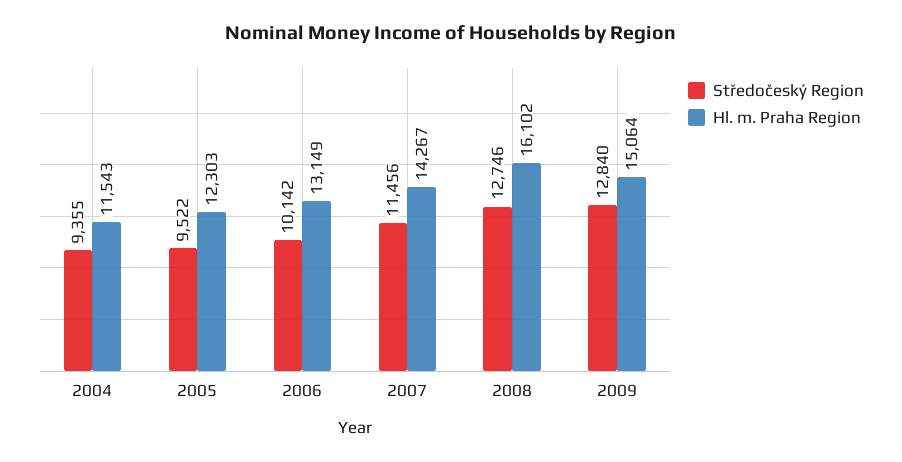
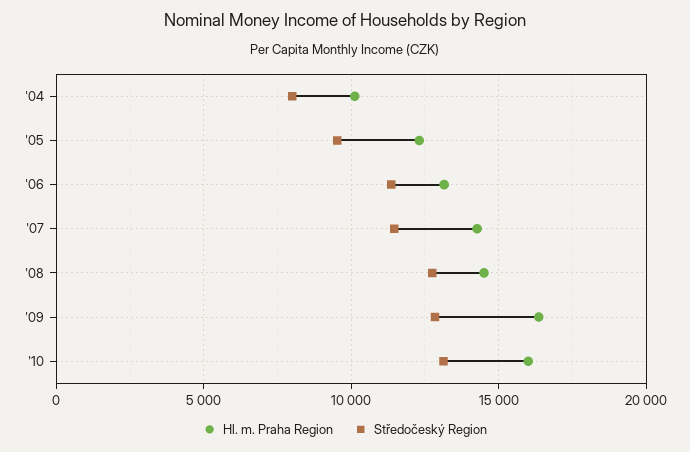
Středočeský Region, 2004: 9355 -> 8000
Hl. m. Praha Region, 2004: 11543 -> 10000
Středočeský Region, 2006: 10142 -> 11500
Hl. m. Praha Region, 2008: 16102 -> 14500
Hl. m. Praha Region, 2009: 15064 -> 16500
Hl. m. Praha Region, '10: none -> 16000
Středočeský Region, '10: none -> 13000

